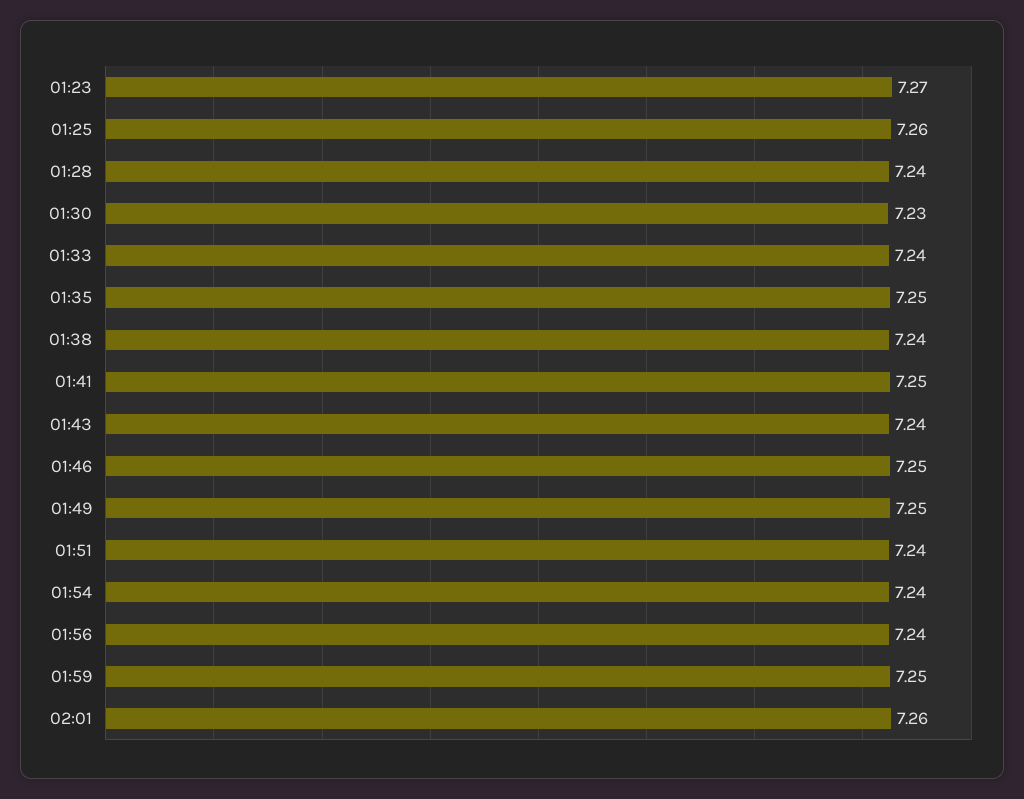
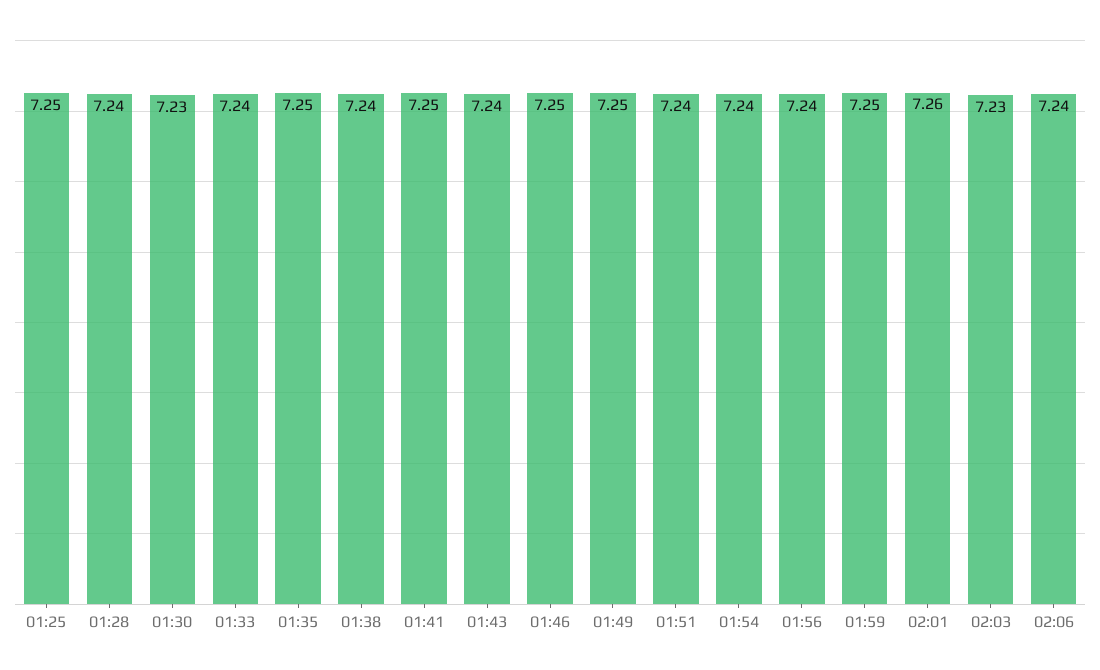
01:23: 7.27 -> none
01:25: 7.26 -> 7.25
02:03: none -> 7.23
02:06: none -> 7.24

